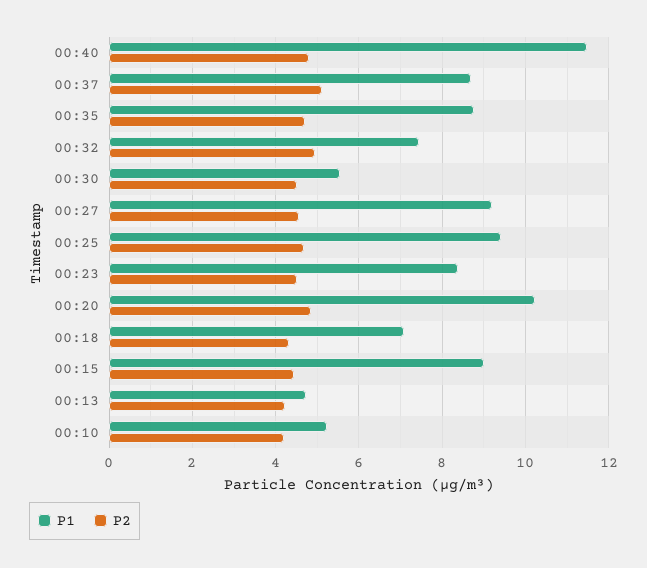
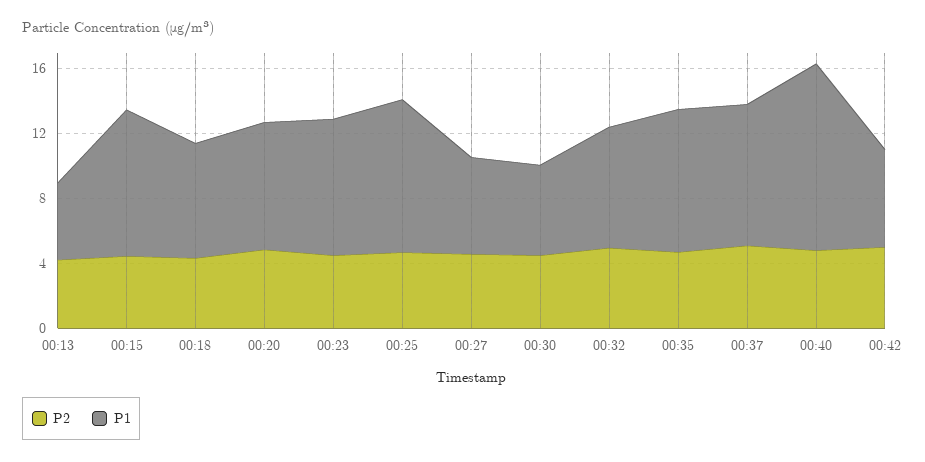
P1, 00:27: 9.2 -> 6
P1, 00:20: 10.2 -> 8
P1, 00:10: 5.2 -> none
P2, 00:10: 4.2 -> none
P2, 00:42: none -> 5
P1, 00:42: none -> 6

